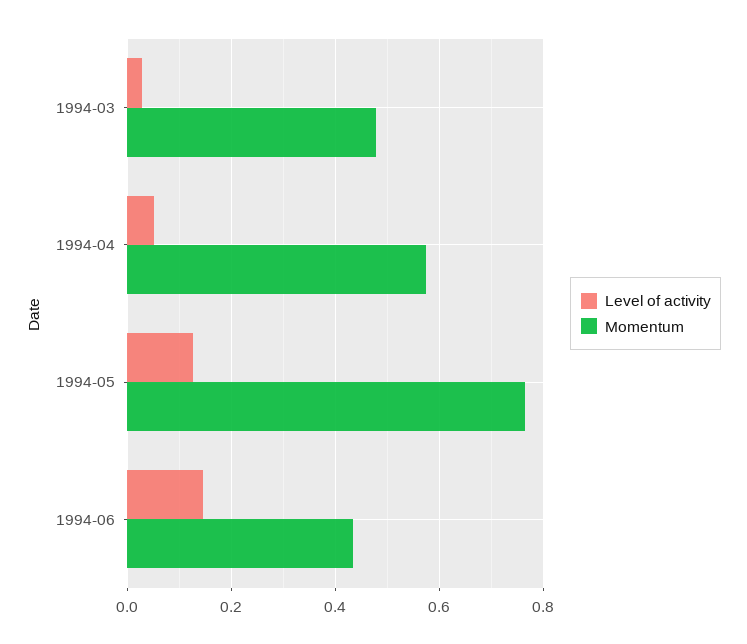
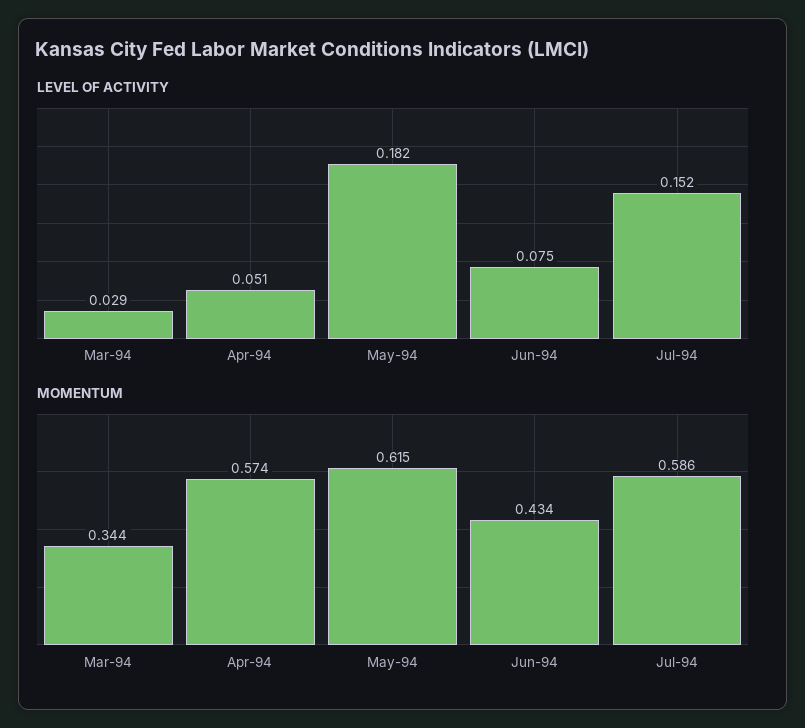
Momentum, 1994-03: 0.48 -> 0.344
Level of activity, 1994-05: 0.12 -> 0.182
Momentum, 1994-05: 0.76 -> 0.615
Level of activity, 1994-06: 0.14 -> 0.075
Level of activity, Jul-94: none -> 0.152
Momentum, Jul-94: none -> 0.586

